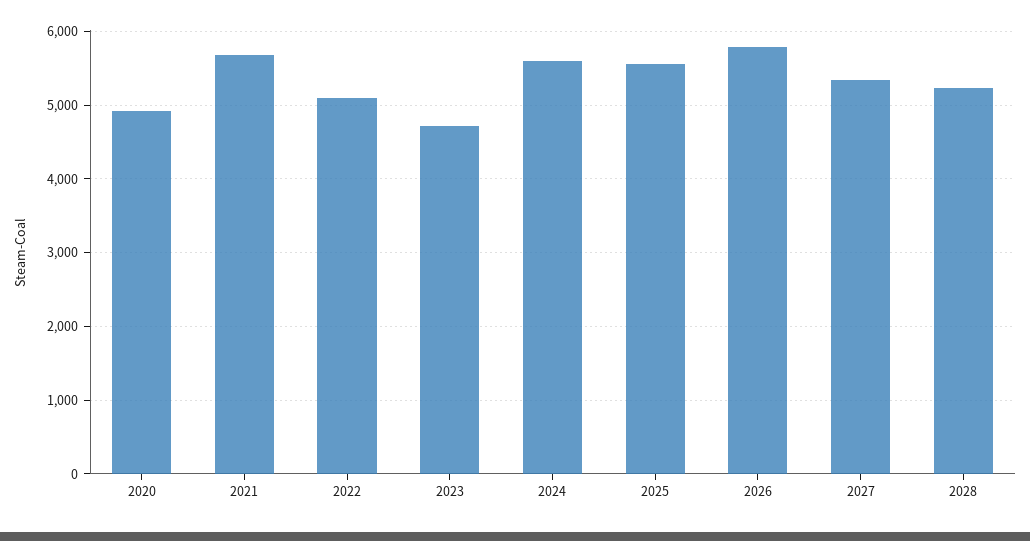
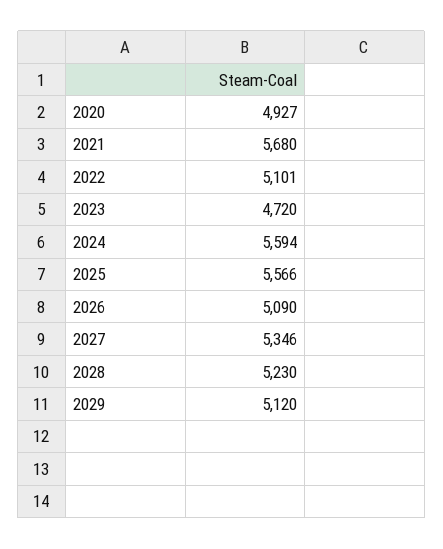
2026: 5800 -> 5090
2029: none -> 5120

